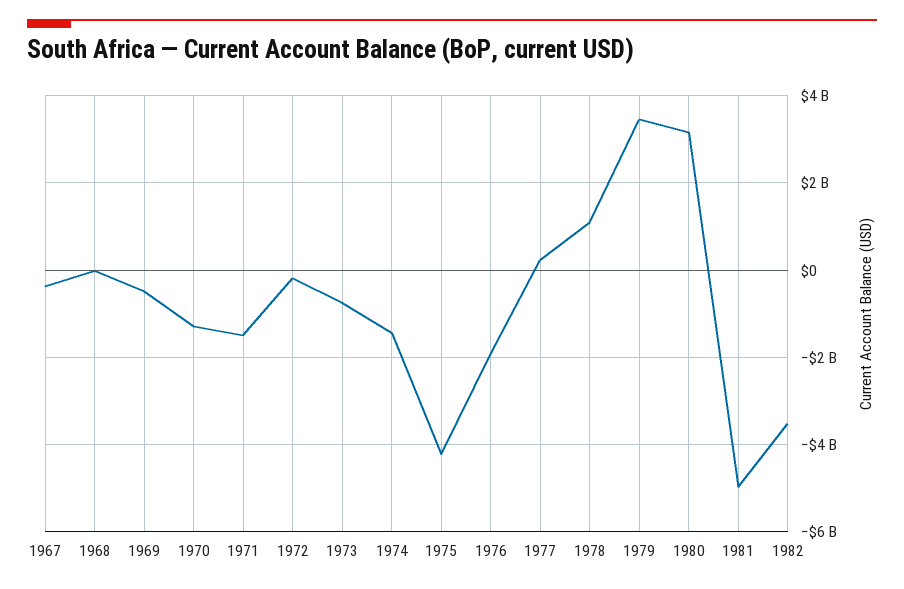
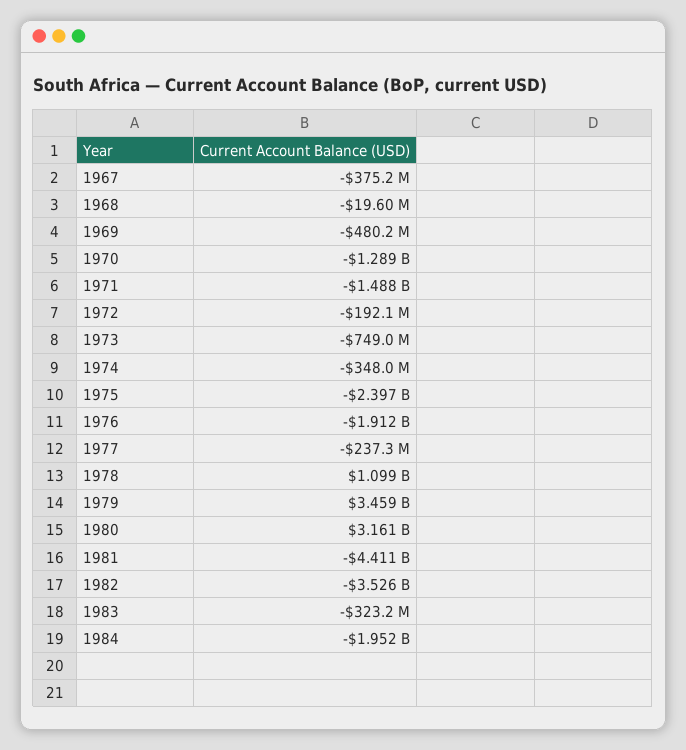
1974: -1400000000 -> -348000000
1975: -4200000000 -> -2397000000
1977: 200000000 -> -237300000
1981: -5000000000 -> -4411000000
1983: none -> -323200000
1984: none -> -1952000000

